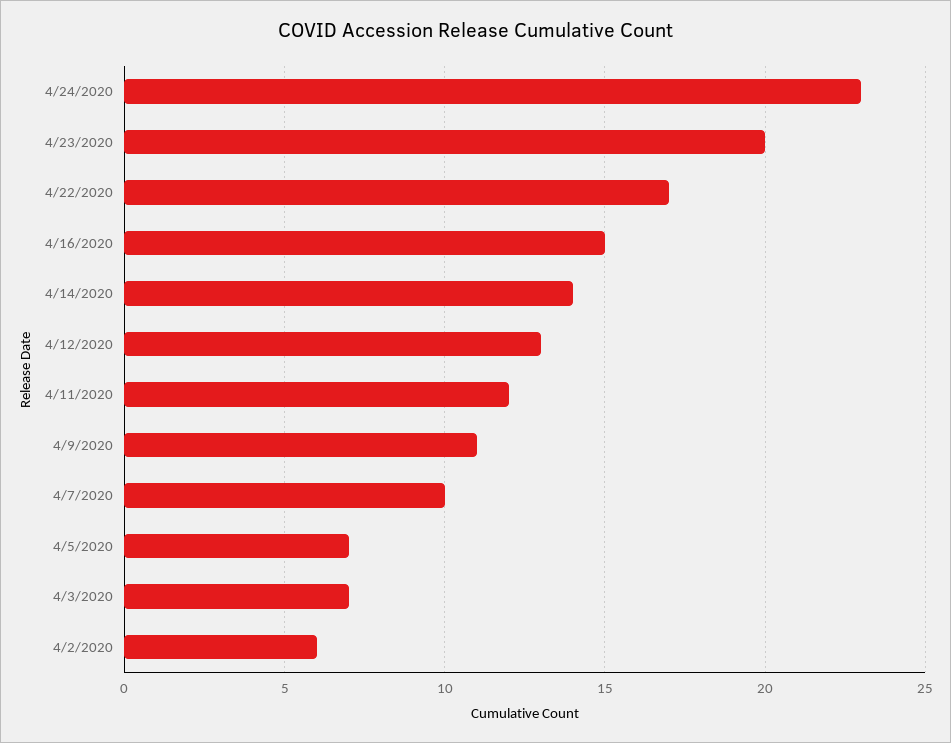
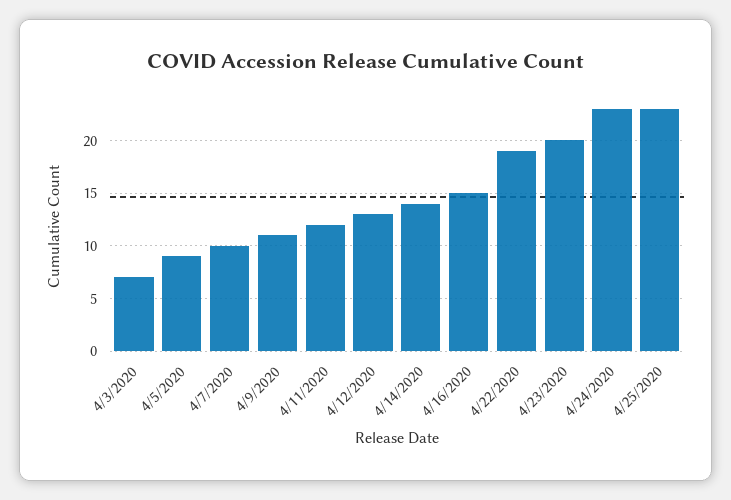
4/22/2020: 17 -> 19
4/5/2020: 7 -> 9
4/2/2020: 6 -> none
4/25/2020: none -> 23

